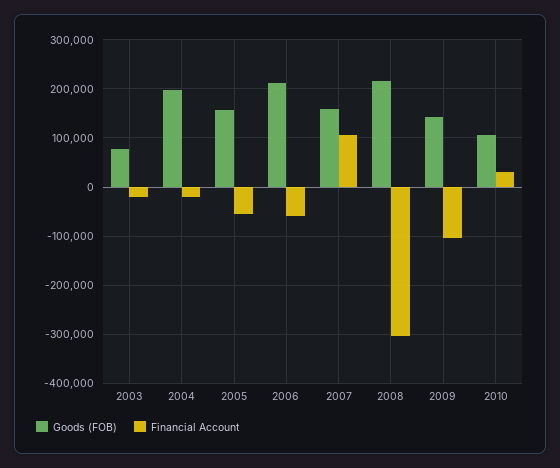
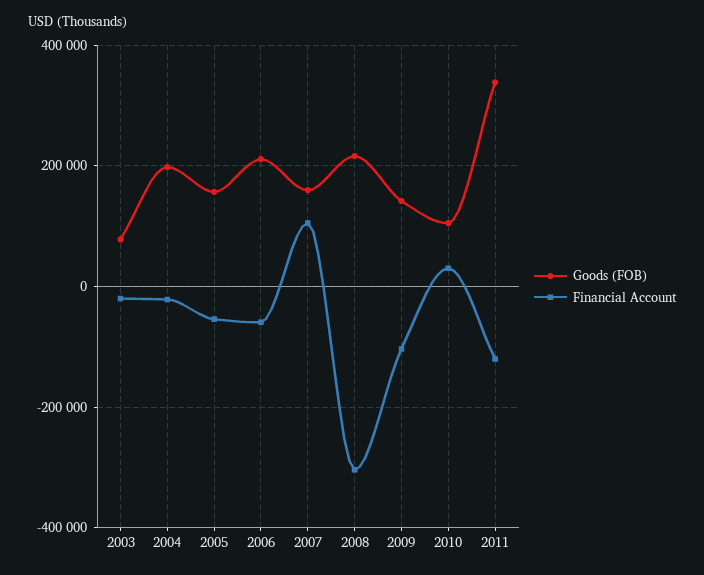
Goods (FOB), 2011: none -> 340000
Financial Account, 2011: none -> -120000

